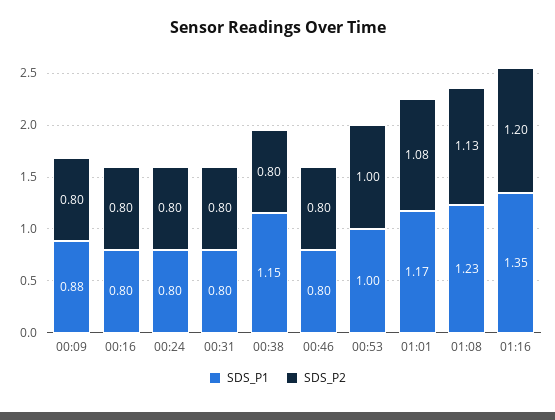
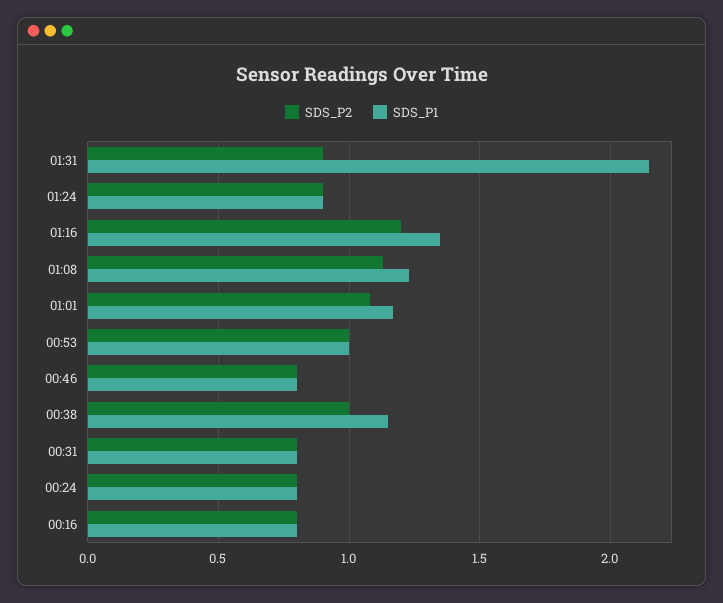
SDS_P1, 00:09: 0.88 -> none
SDS_P2, 00:09: 0.8 -> none
SDS_P2, 00:38: 0.8 -> 1
SDS_P2, 01:31: none -> 0.9
SDS_P1, 01:31: none -> 2.15
SDS_P2, 01:24: none -> 0.9
SDS_P1, 01:24: none -> 0.9

